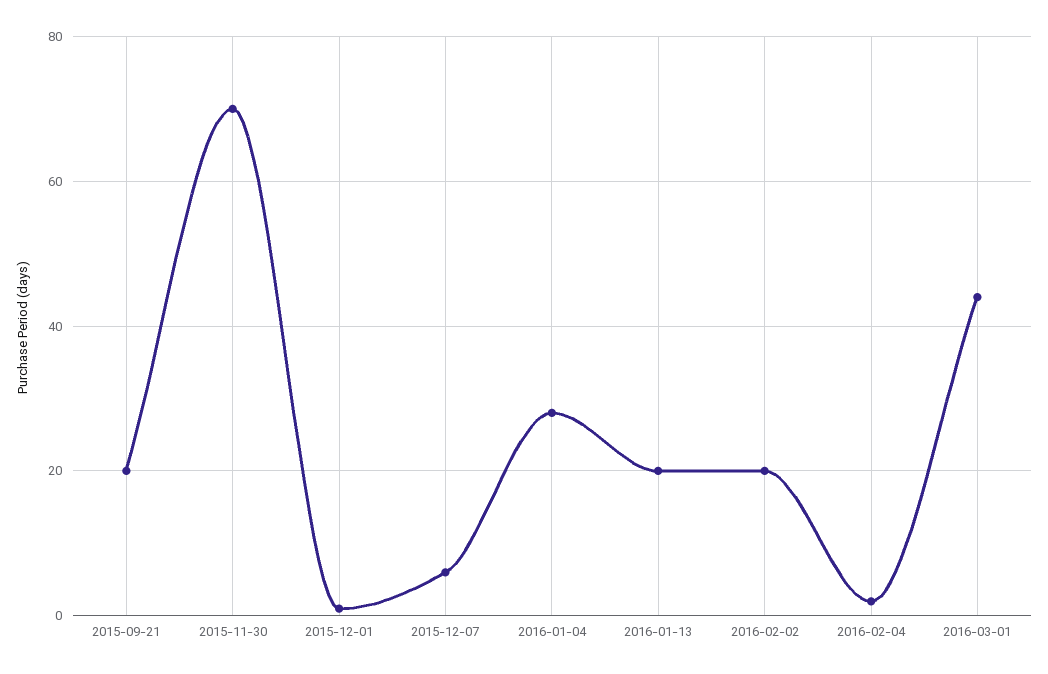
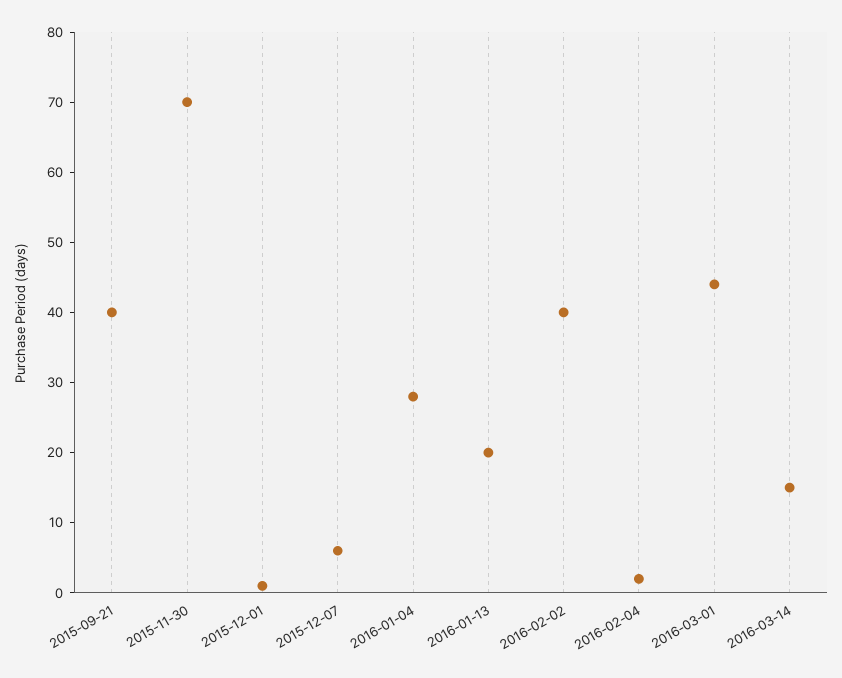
2015-09-21: 20 -> 40
2016-02-02: 20 -> 40
2016-03-14: none -> 15

